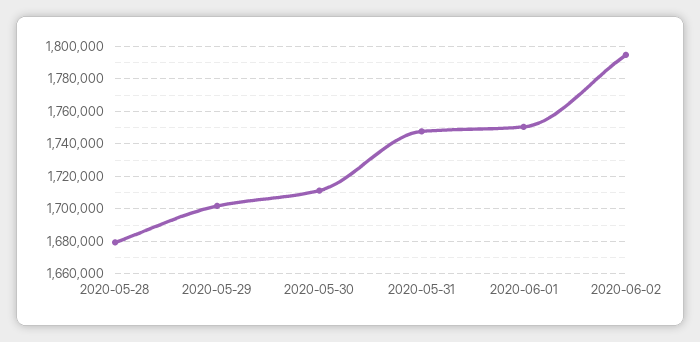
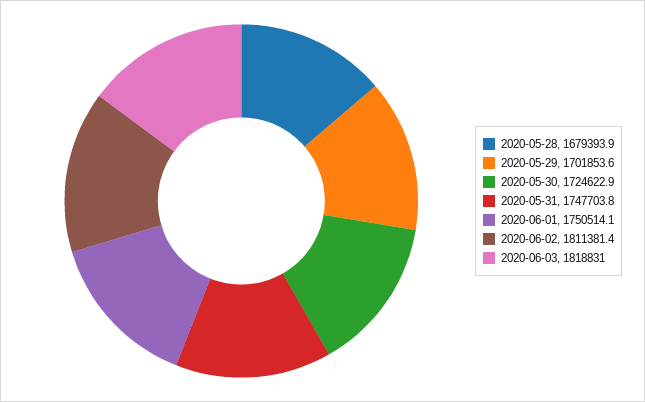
2020-05-30: 1710000 -> 1724622.9
2020-06-02: 1795000 -> 1811381.4
2020-06-03: none -> 1818831

